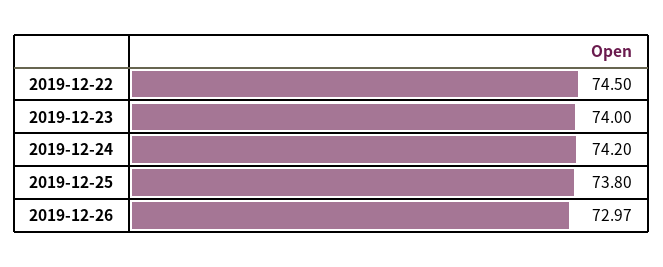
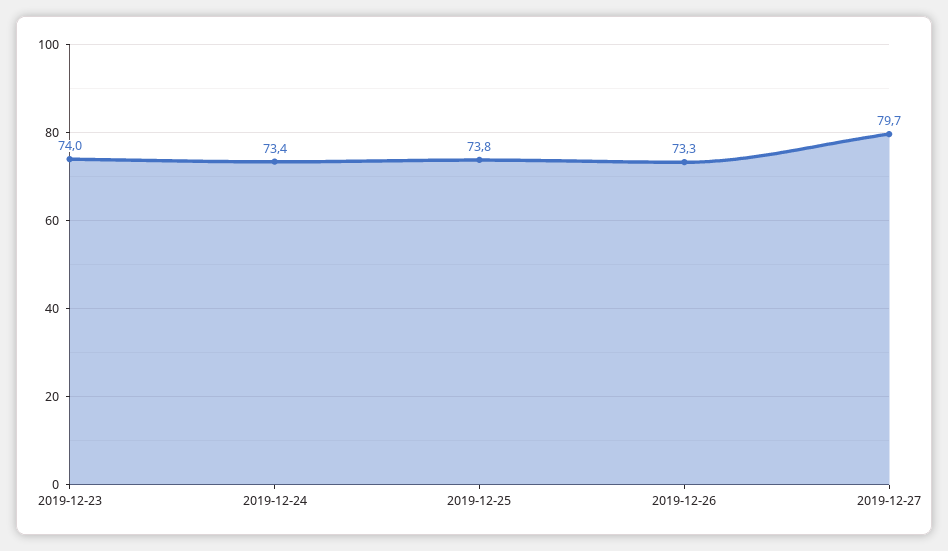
2019-12-22: 74.5 -> none
2019-12-24: 74.2 -> 73.4
2019-12-26: 72.97 -> 73.3
2019-12-27: none -> 79.7

